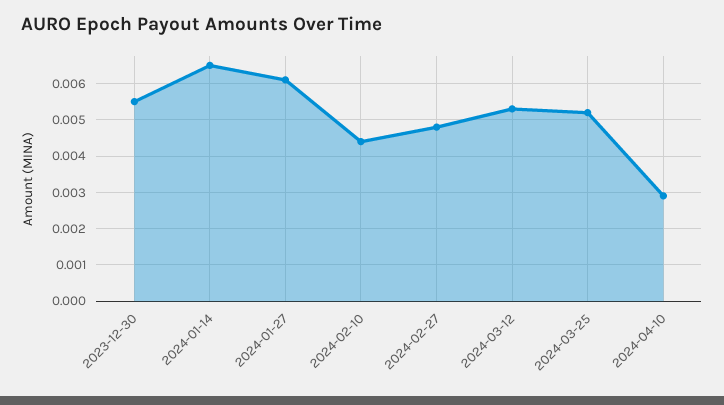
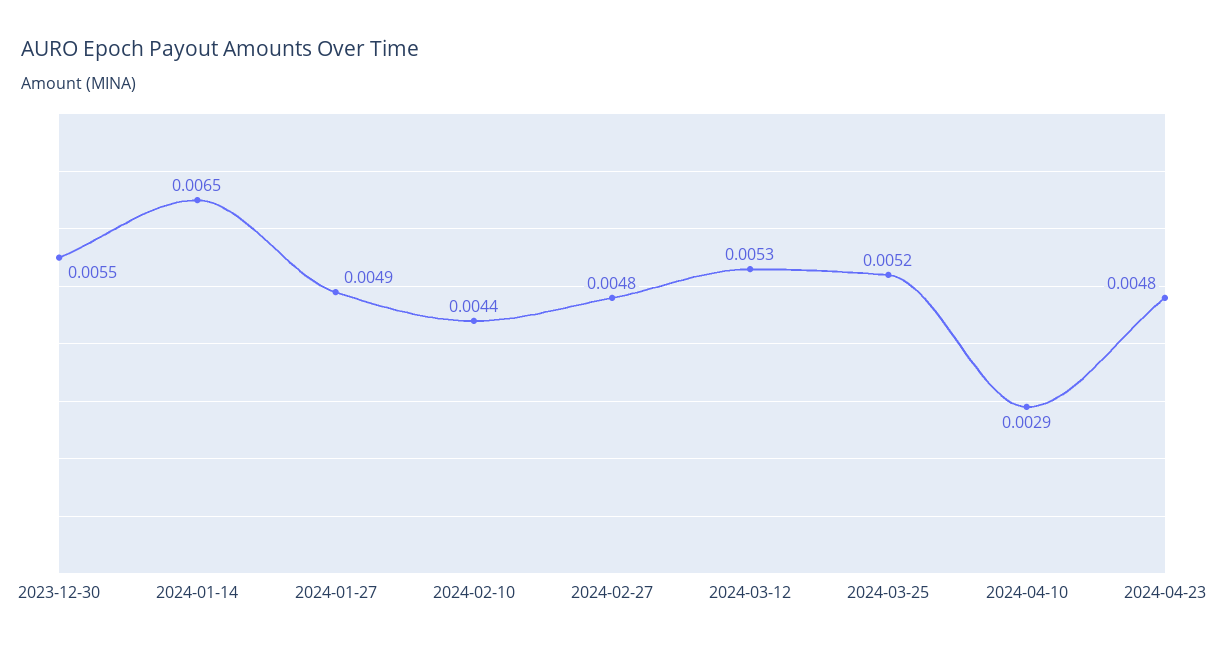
2024-01-27: 0.006 -> 0.0049
2024-04-23: none -> 0.0048

